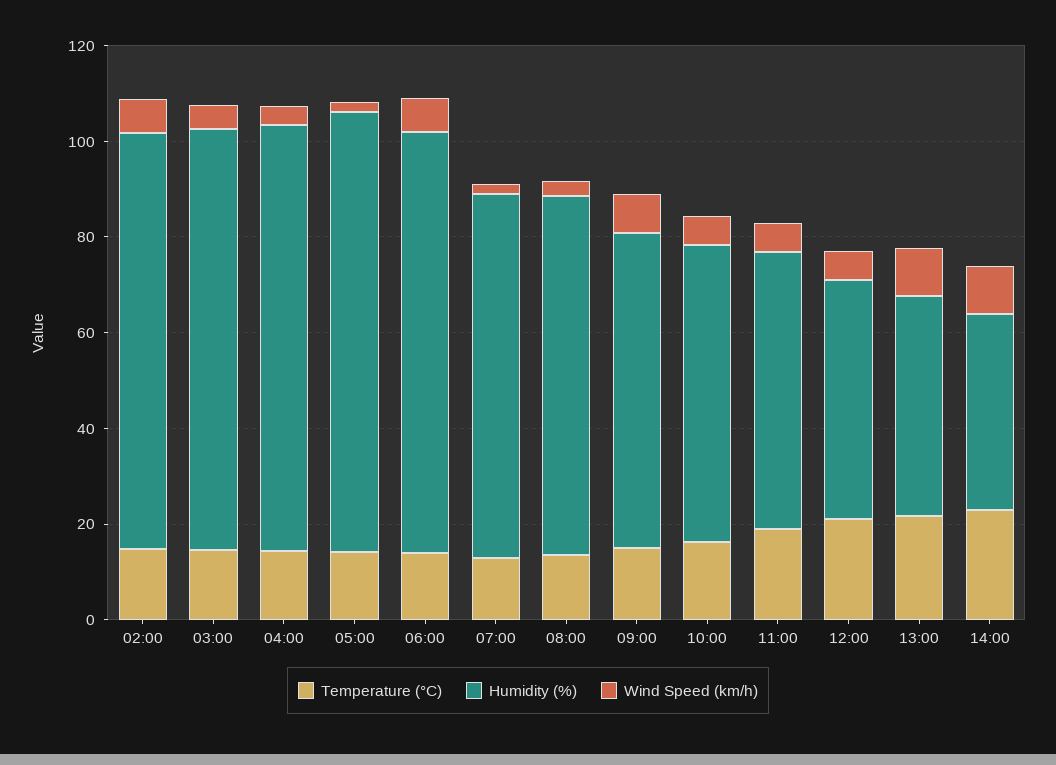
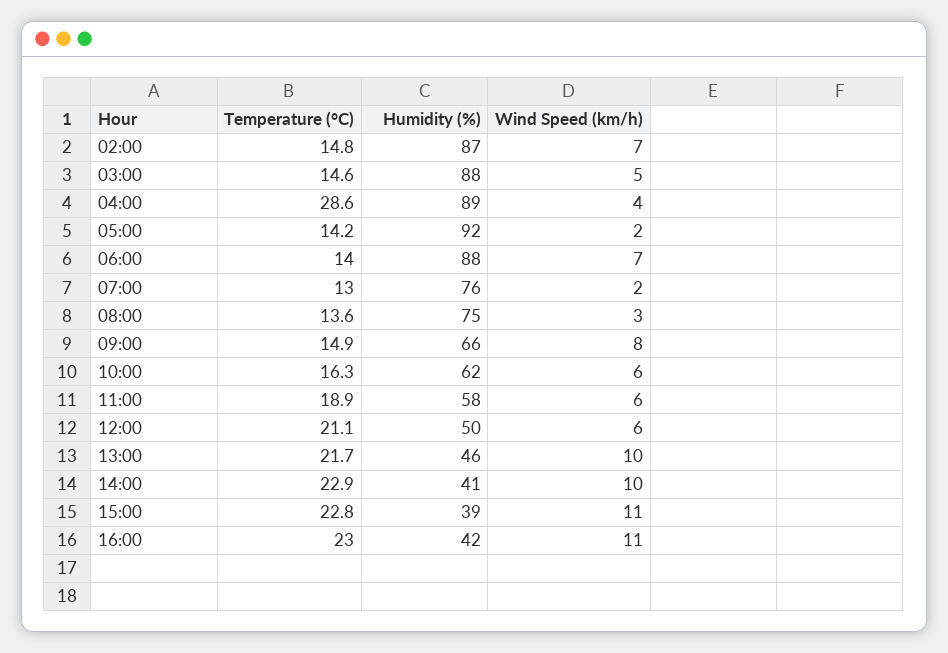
Temperature (°C), 04:00: 15 -> 28.6
Temperature (°C), 15:00: none -> 22.8
Humidity (%), 15:00: none -> 39
Wind Speed (km/h), 15:00: none -> 11
Temperature (°C), 16:00: none -> 23
Humidity (%), 16:00: none -> 42
Wind Speed (km/h), 16:00: none -> 11

